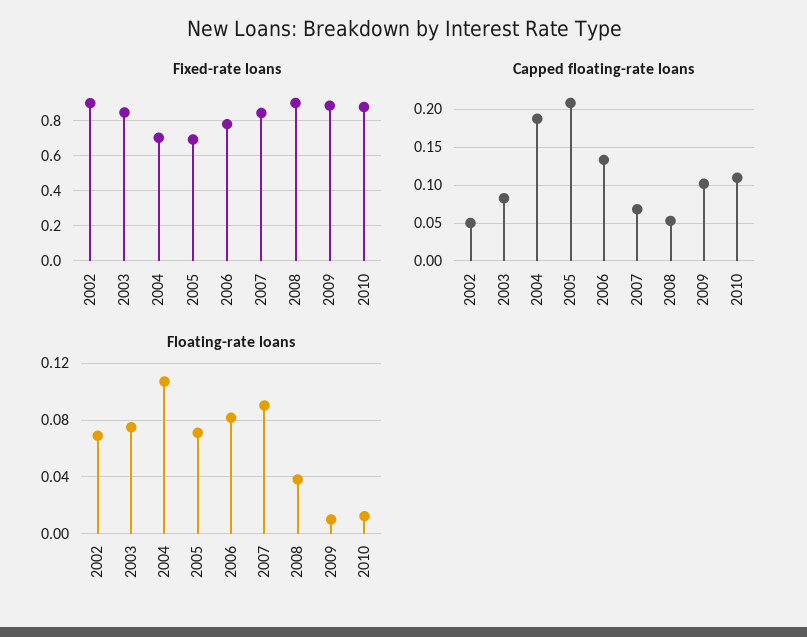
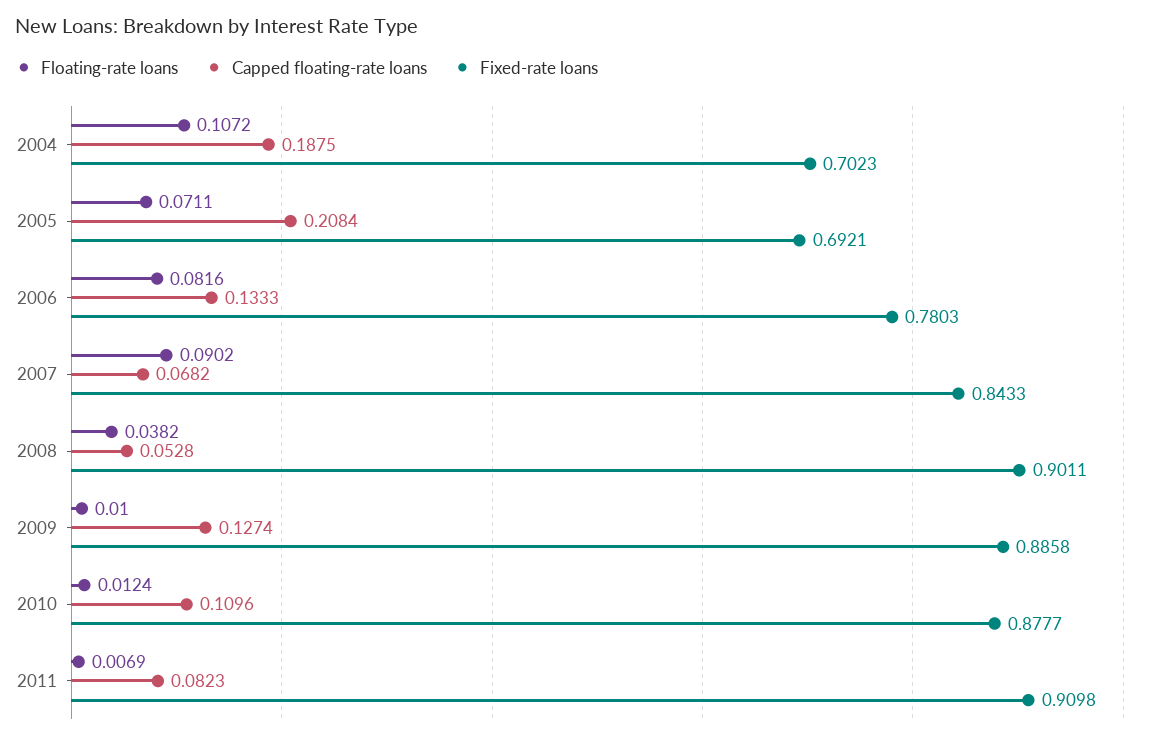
Fixed-rate loans, 2002: 0.9 -> none
Fixed-rate loans, 2003: 0.85 -> none
Capped floating-rate loans, 2002: 0.05 -> none
Capped floating-rate loans, 2003: 0.08 -> none
Capped floating-rate loans, 2009: 0.1 -> 0.1274
Floating-rate loans, 2002: 0.07 -> none
Floating-rate loans, 2003: 0.075 -> none
Floating-rate loans, 2011: none -> 0.0069
Capped floating-rate loans, 2011: none -> 0.0823
Fixed-rate loans, 2011: none -> 0.9098

